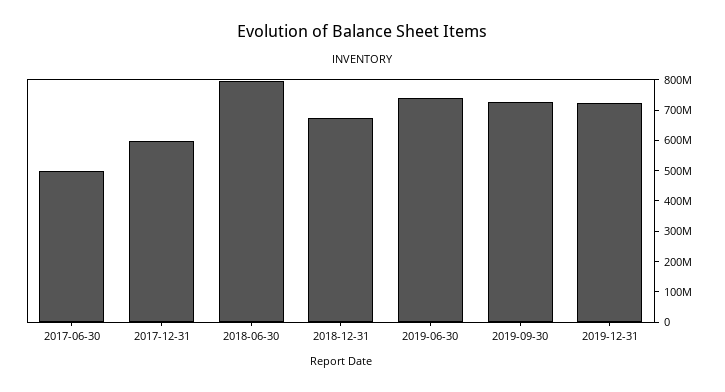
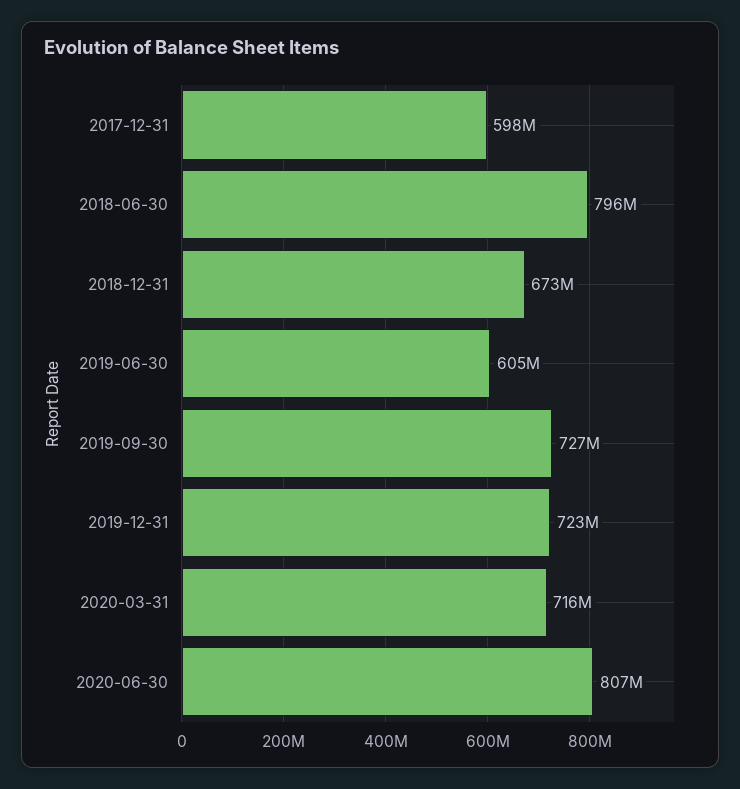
2017-06-30: 500000000 -> none
2019-06-30: 750000000 -> 605000000
2020-03-31: none -> 716000000
2020-06-30: none -> 807000000

